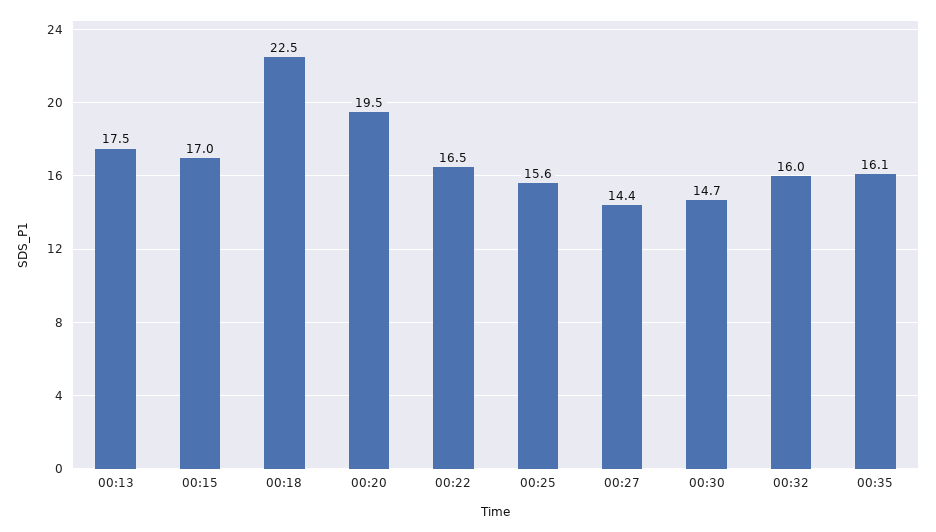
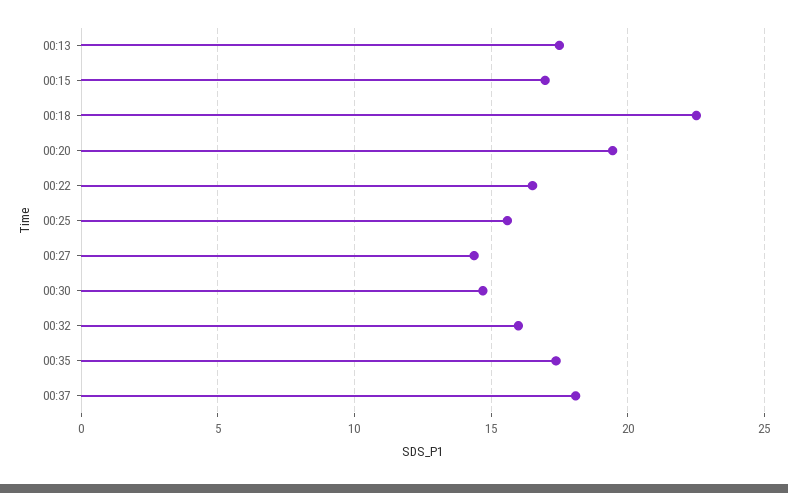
00:35: 16.1 -> 17.5
00:37: none -> 18

